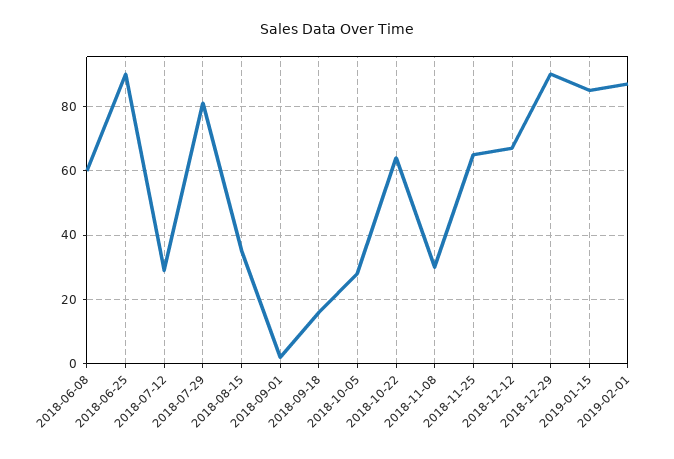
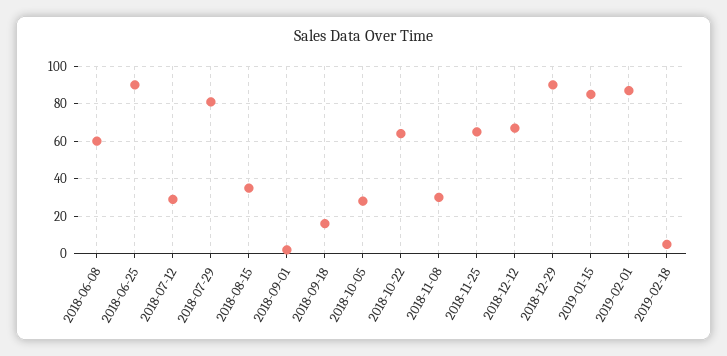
2019-02-18: none -> 5

